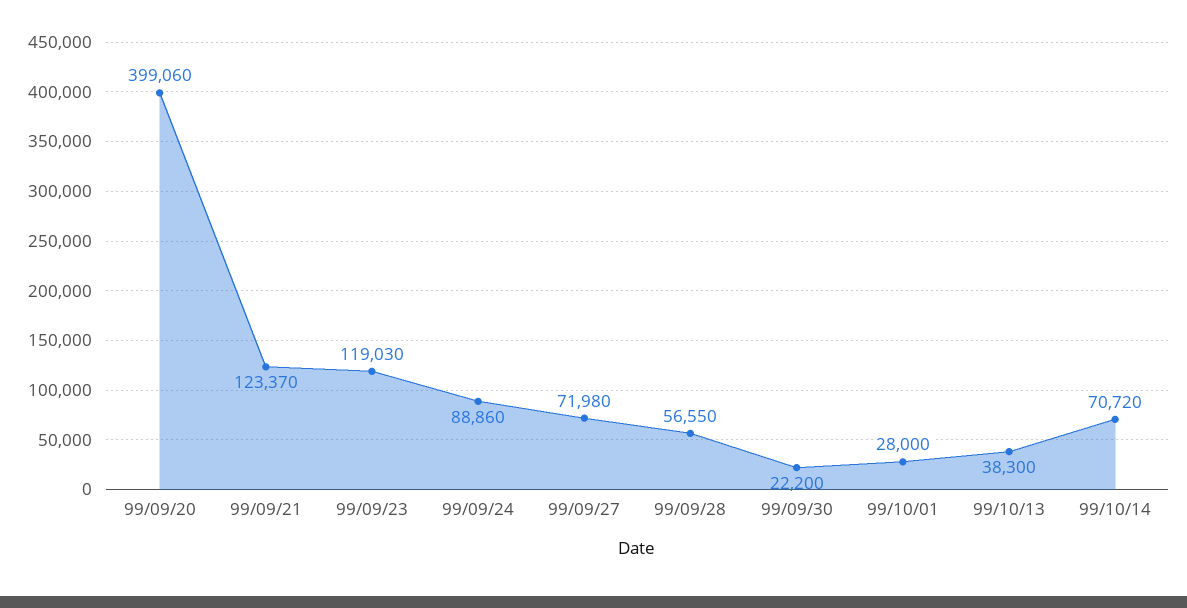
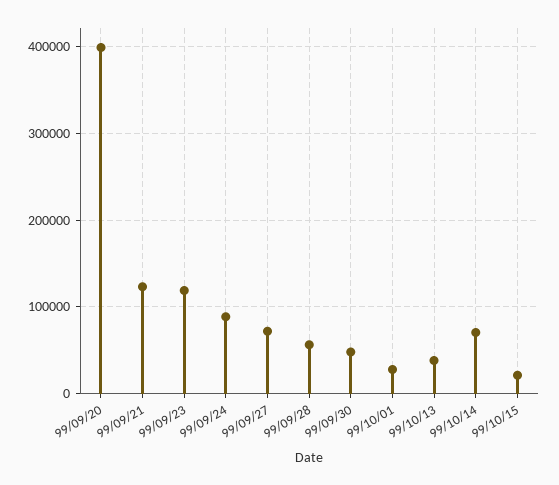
99/09/30: 22200 -> 50000
99/10/15: none -> 20000

